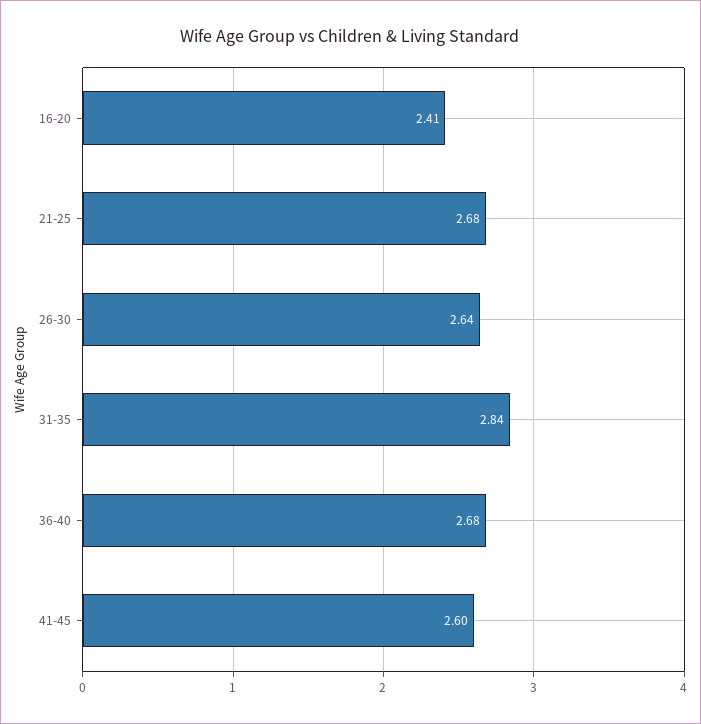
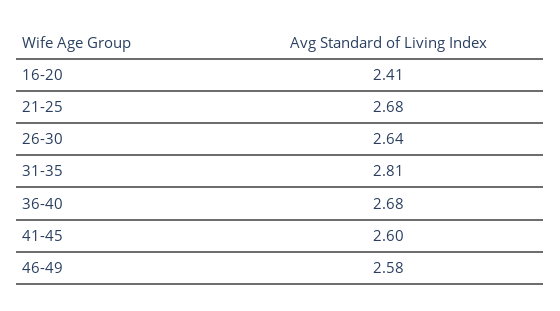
31-35: 2.84 -> 2.81
46-49: none -> 2.58

